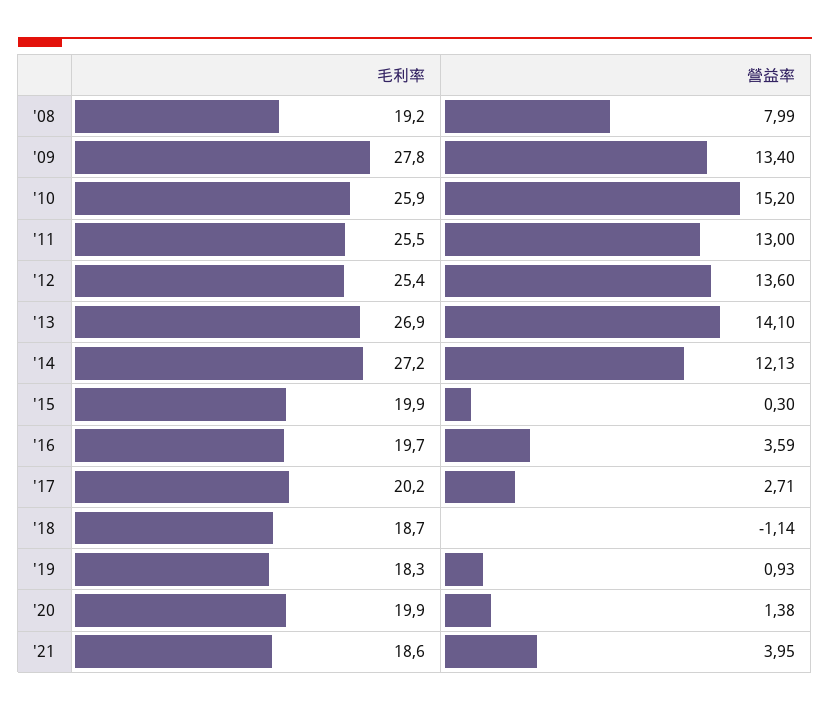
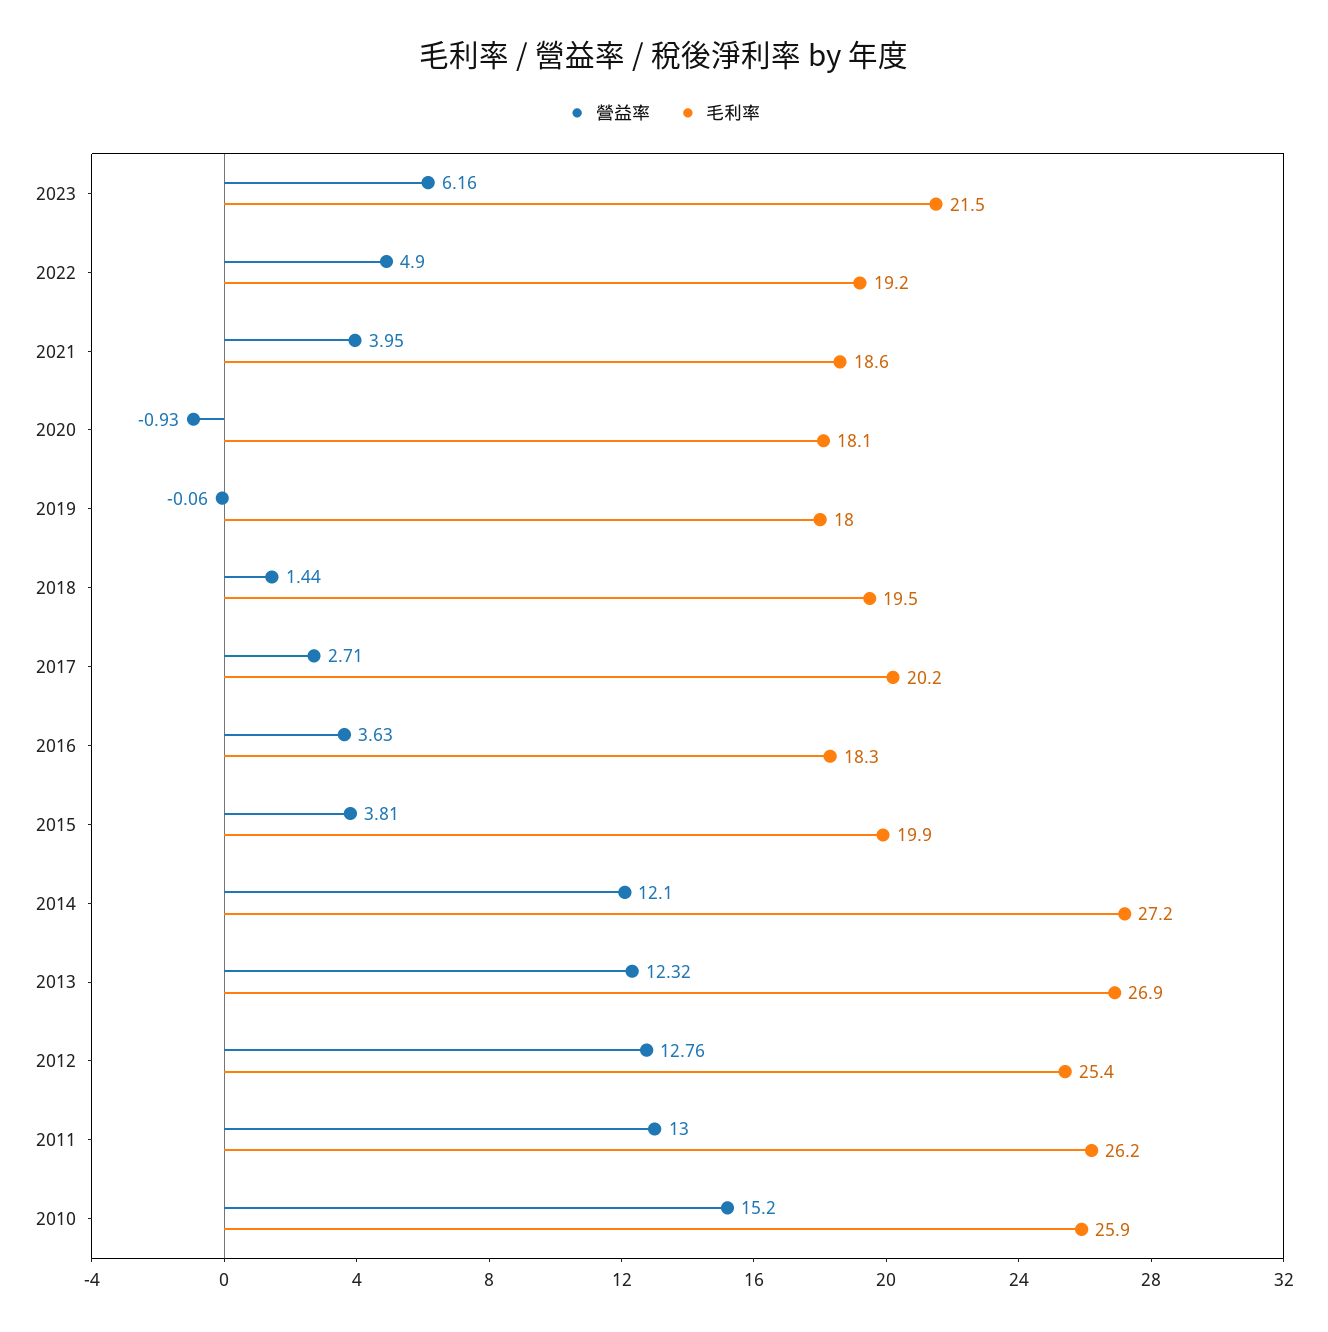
毛利率, '08: 19.2 -> none
營益率, '08: 7.99 -> none
毛利率, '09: 27.8 -> none
營益率, '09: 13.4 -> none
毛利率, '11: 25.5 -> 26.2
營益率, '12: 13.6 -> 12.76
營益率, '13: 14.1 -> 12.32
營益率, '14: 12.13 -> 12.1
營益率, '15: 0.3 -> 3.81
毛利率, '16: 19.7 -> 18.3
營益率, '16: 3.59 -> 3.63
毛利率, '18: 18.7 -> 19.5
營益率, '18: -1.14 -> 1.44
毛利率, '19: 18.3 -> 18
營益率, '19: 0.93 -> -0.06
毛利率, '20: 19.9 -> 18.1
營益率, '20: 1.38 -> -0.93
營益率, 2023: none -> 6.16
毛利率, 2023: none -> 21.5
營益率, 2022: none -> 4.9
毛利率, 2022: none -> 19.2

